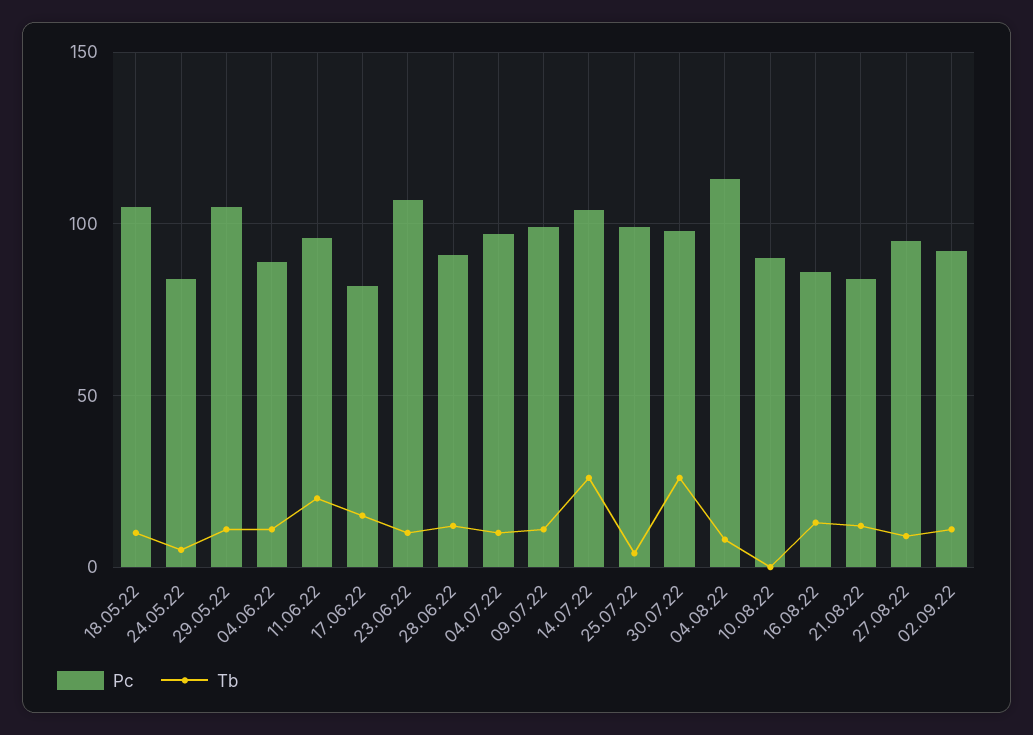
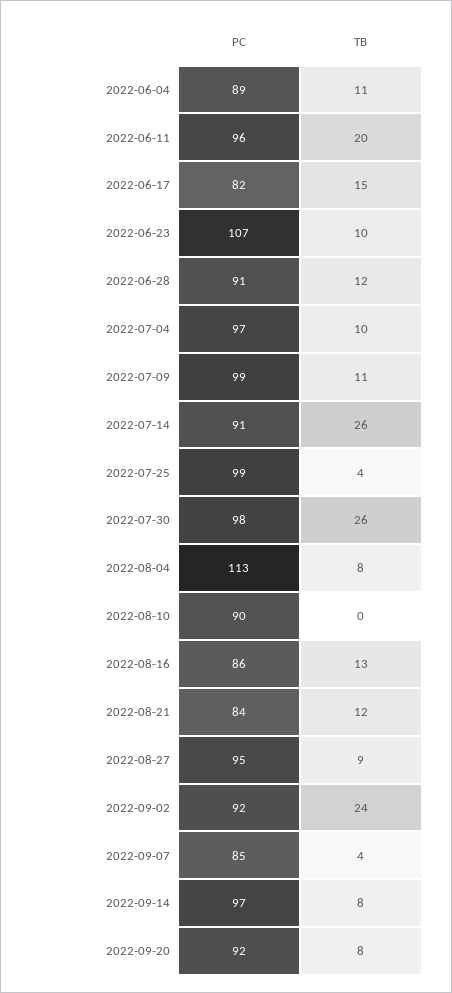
Pc, 18.05.22: 105 -> none
Tb, 18.05.22: 10 -> none
Pc, 24.05.22: 85 -> none
Tb, 24.05.22: 5 -> none
Pc, 29.05.22: 105 -> none
Tb, 29.05.22: 10 -> none
Pc, 14.07.22: 105 -> 91
Tb, 02.09.22: 10 -> 24
Pc, 2022-09-07: none -> 85
Tb, 2022-09-07: none -> 4
Pc, 2022-09-14: none -> 97
Tb, 2022-09-14: none -> 8
Pc, 2022-09-20: none -> 92
Tb, 2022-09-20: none -> 8

